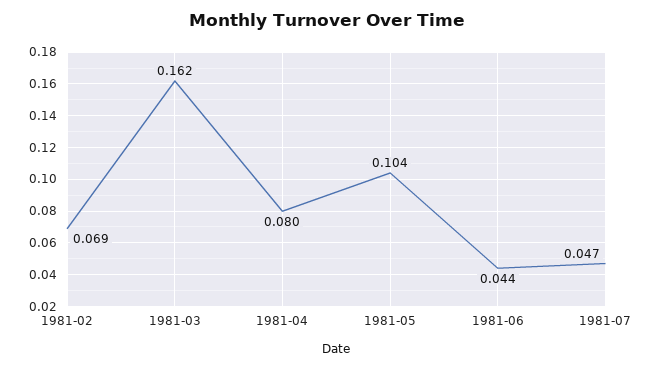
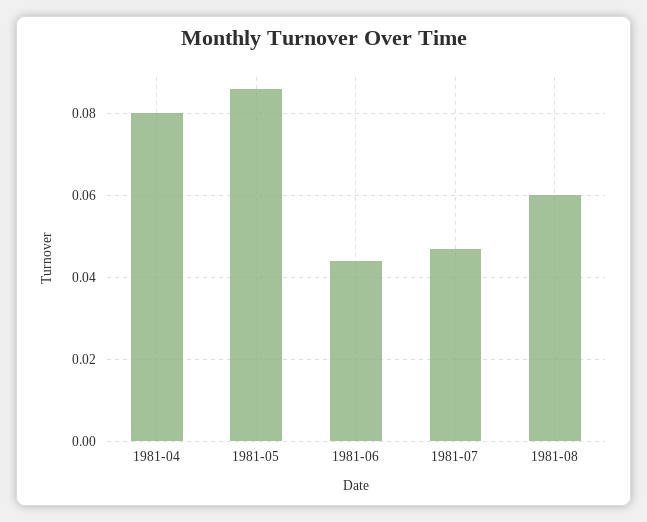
1981-02: 0.069 -> none
1981-03: 0.162 -> none
1981-05: 0.104 -> 0.085
1981-08: none -> 0.06

